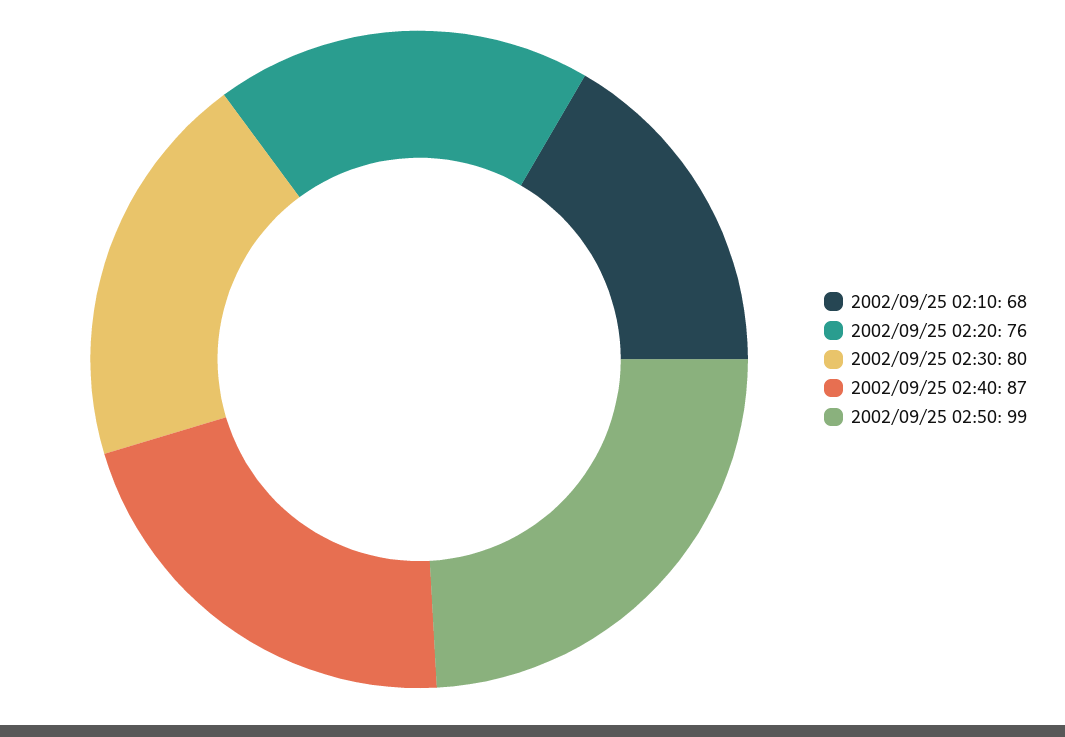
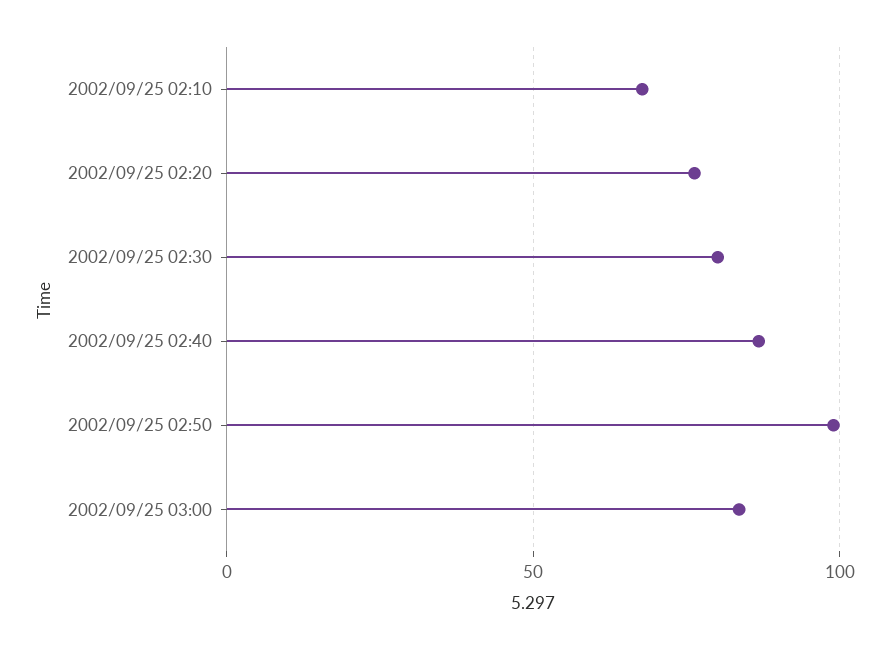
2002/09/25 03:00: none -> 85

